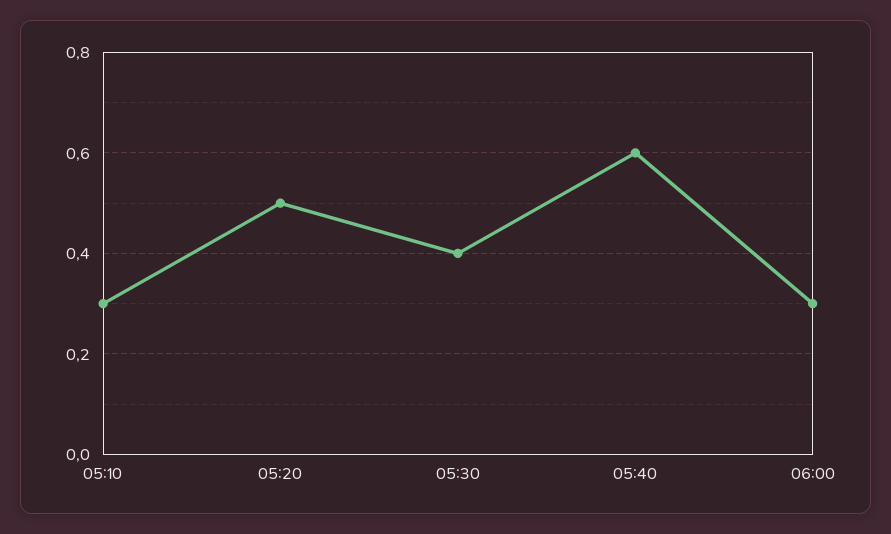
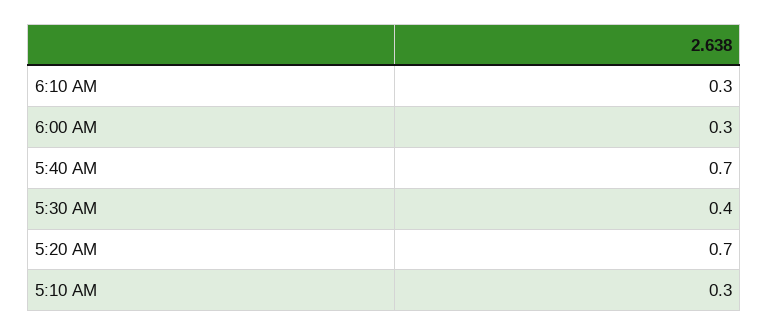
05:20: 0.5 -> 0.7
05:40: 0.6 -> 0.7
6:10 AM: none -> 0.3

